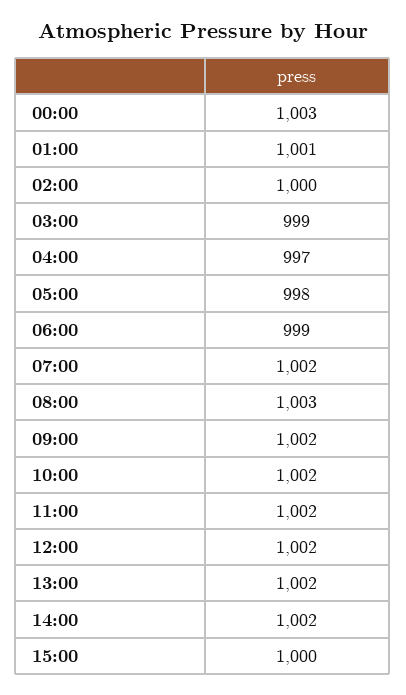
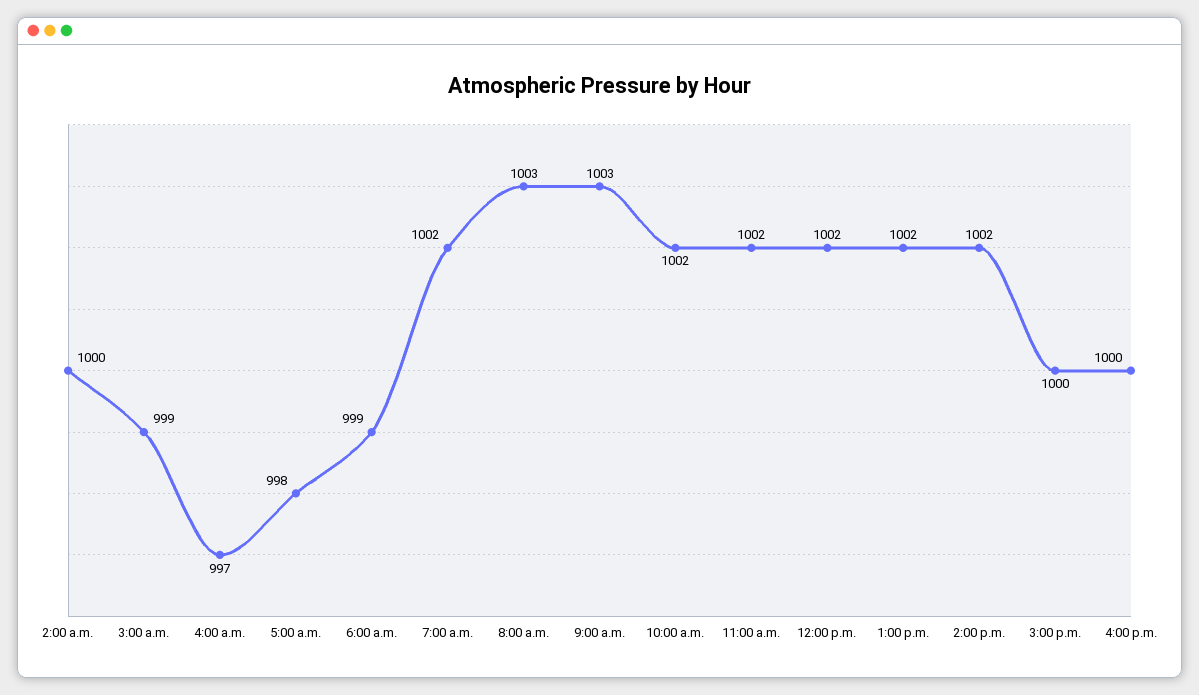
00:00: 1003 -> none
01:00: 1001 -> none
09:00: 1002 -> 1003
4:00 p.m.: none -> 1000

